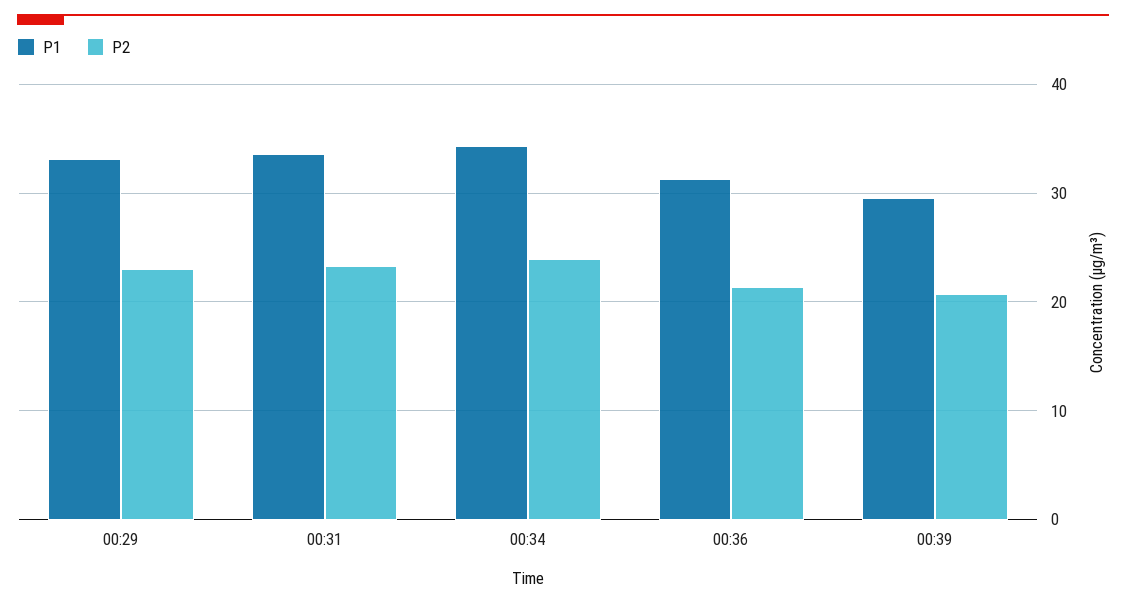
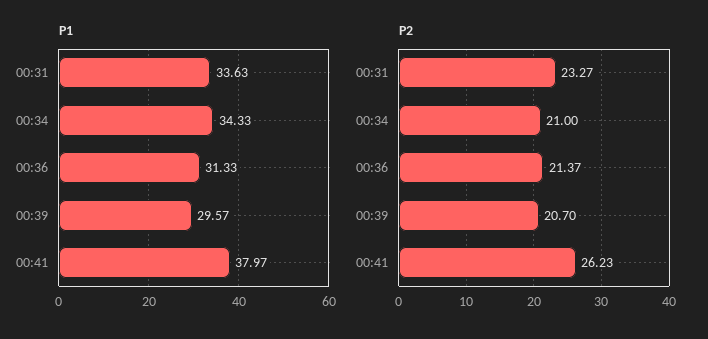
P1, 00:29: 33 -> none
P2, 00:29: 23 -> none
P2, 00:34: 24 -> 21
P1, 00:41: none -> 37.97
P2, 00:41: none -> 26.23

